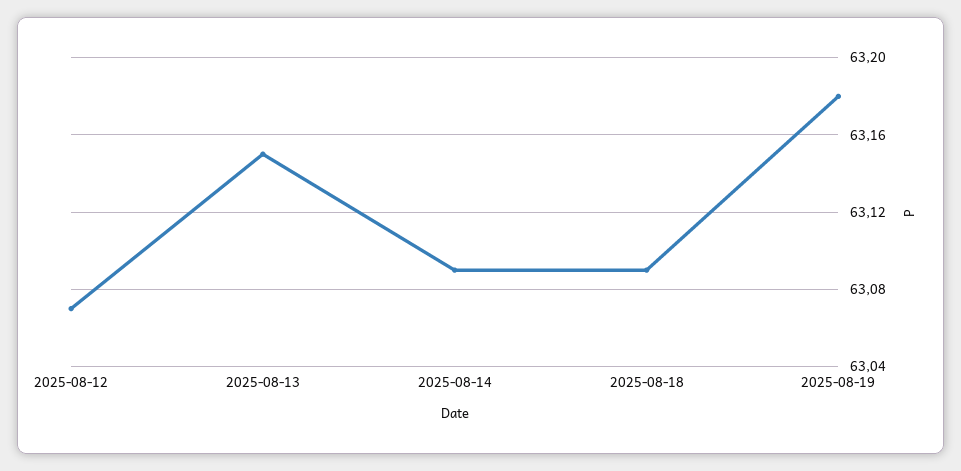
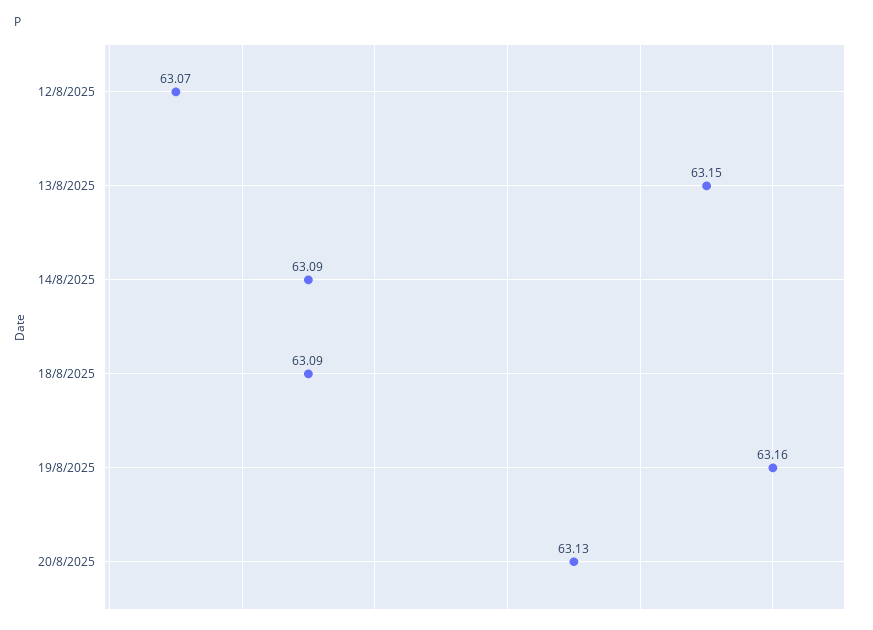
2025-08-19: 63.18 -> 63.16
20/8/2025: none -> 63.13

